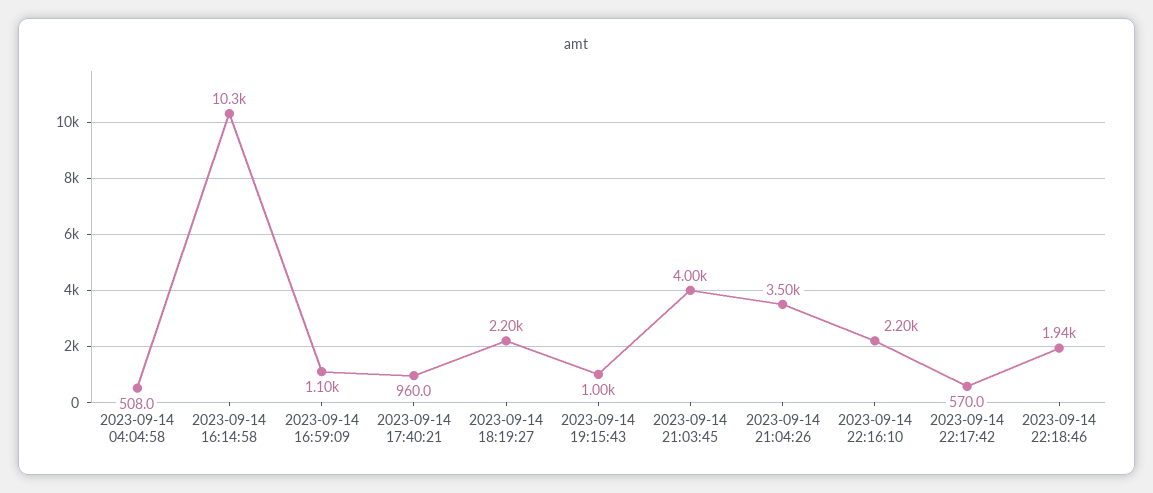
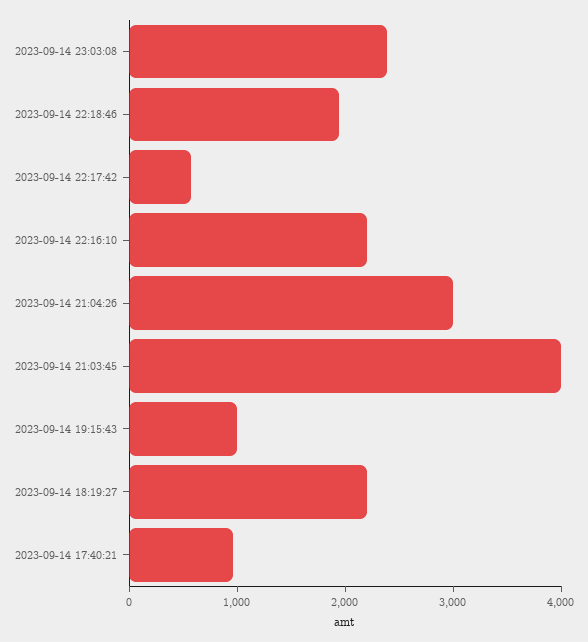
2023-09-14 04:04:58: 508 -> none
2023-09-14 16:14:58: 10300 -> none
2023-09-14 16:59:09: 1100 -> none
2023-09-14 21:04:26: 3500 -> 3000
2023-09-14 23:03:08: none -> 2400

